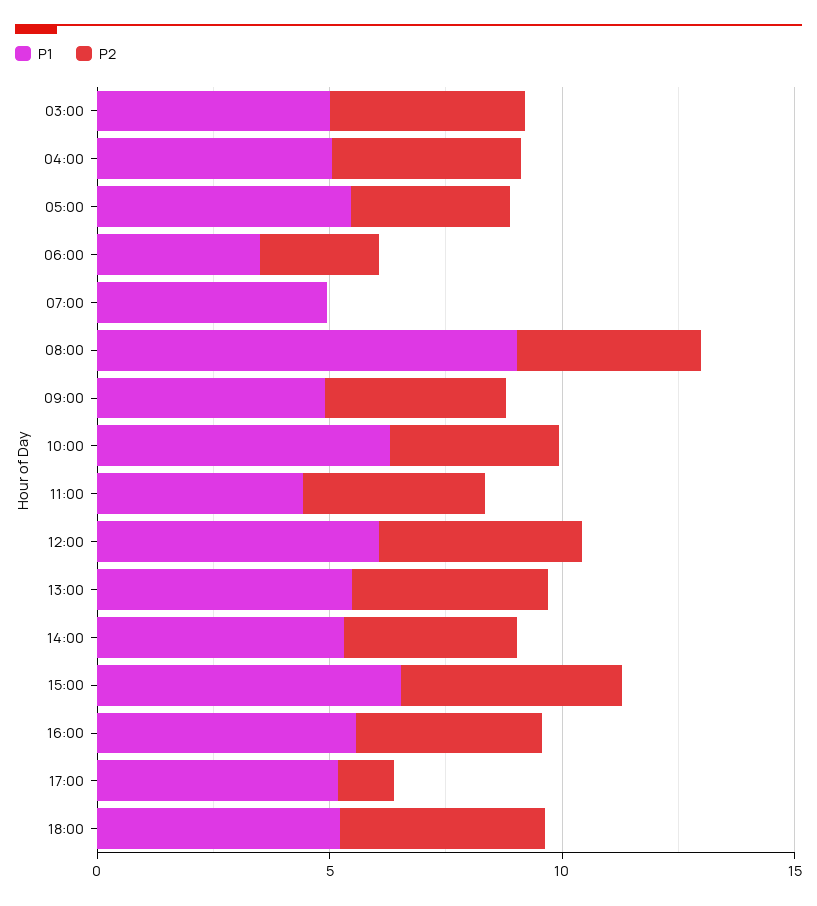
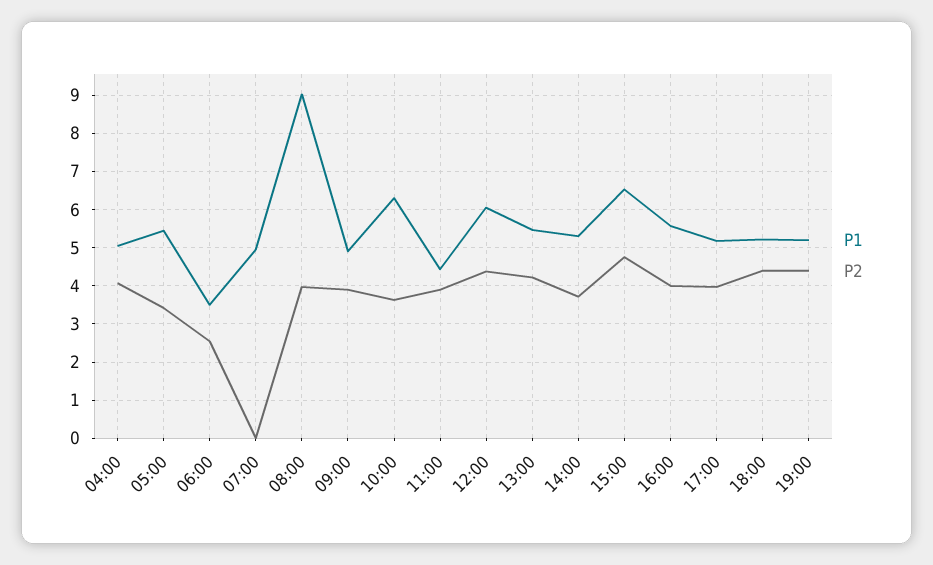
P1, 03:00: 5 -> none
P2, 03:00: 4 -> none
P2, 17:00: 1 -> 4
P1, 19:00: none -> 5.2
P2, 19:00: none -> 4.4

